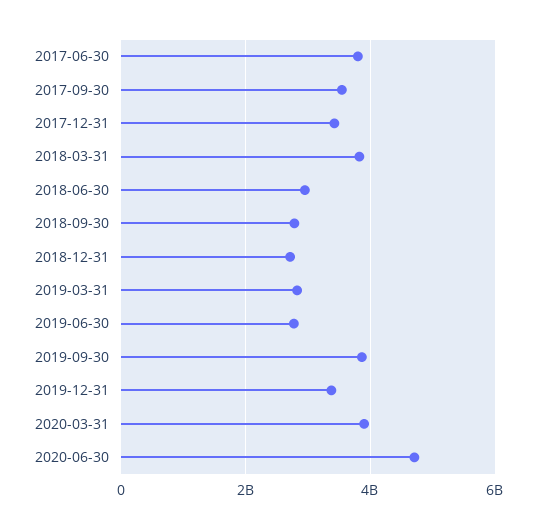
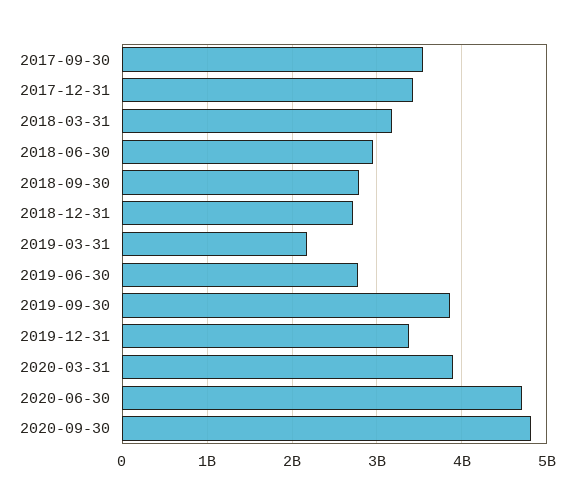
2017-06-30: 3800000000 -> none
2018-03-31: 3800000000 -> 3200000000
2019-03-31: 2800000000 -> 2200000000
2020-09-30: none -> 4800000000

